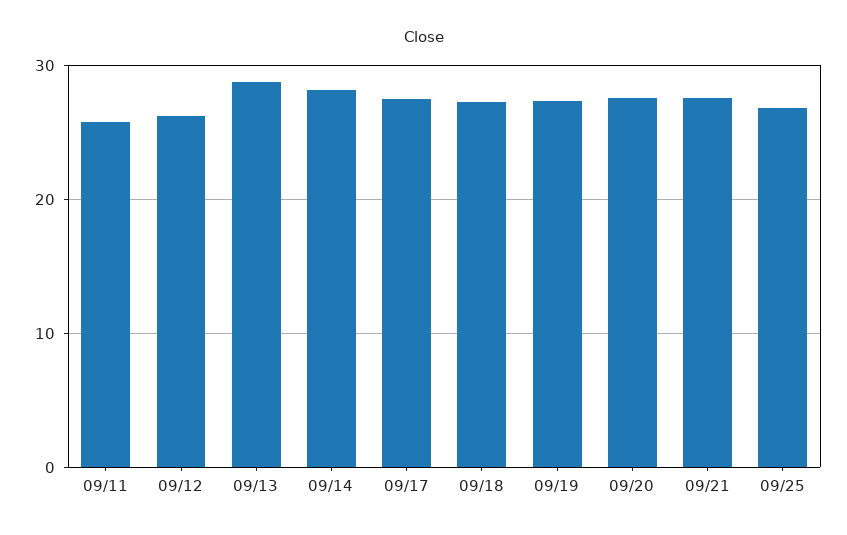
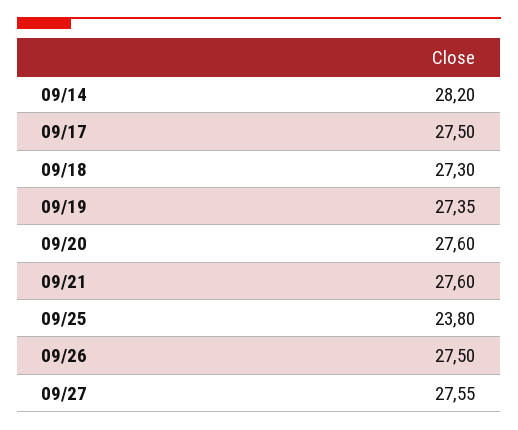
09/11: 26 -> none
09/12: 26 -> none
09/13: 29 -> none
09/25: 27 -> 23.8
09/26: none -> 27.5
09/27: none -> 27.55

